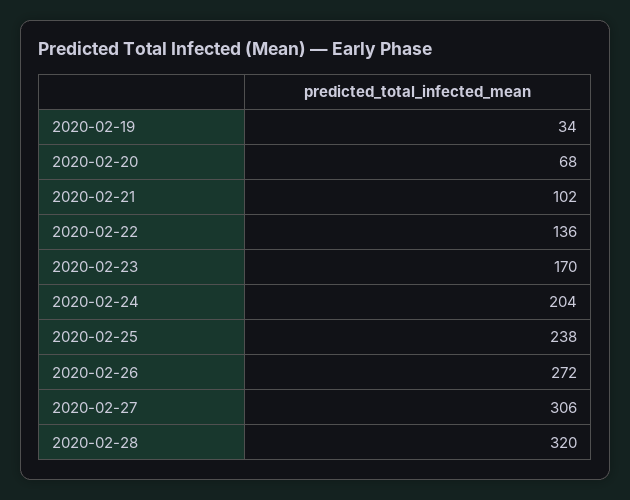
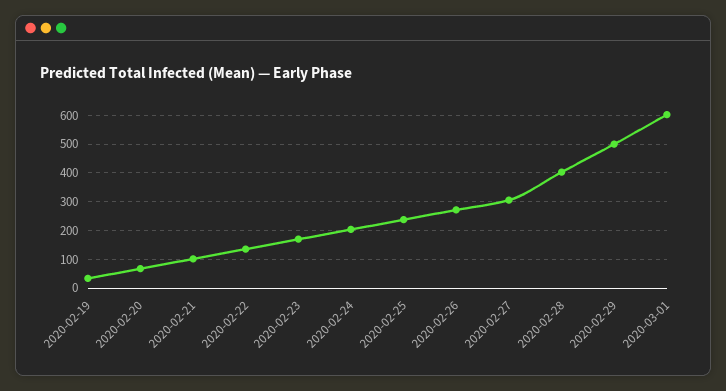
2020-02-28: 320 -> 400
2020-02-29: none -> 500
2020-03-01: none -> 600

